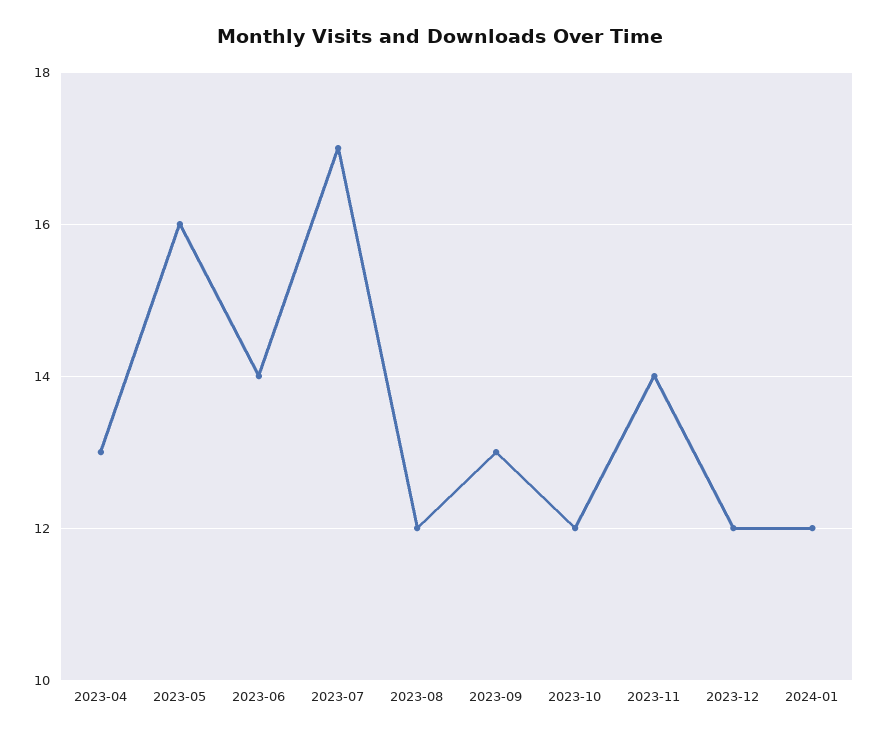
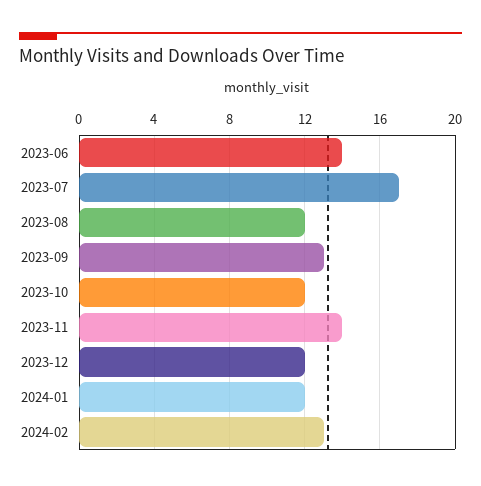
2023-04: 13 -> none
2023-05: 16 -> none
2024-02: none -> 13

